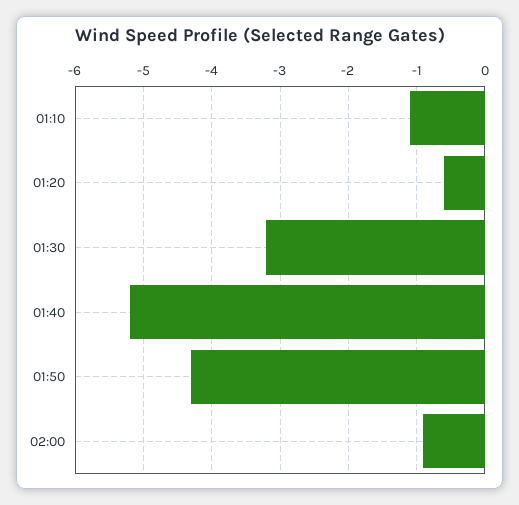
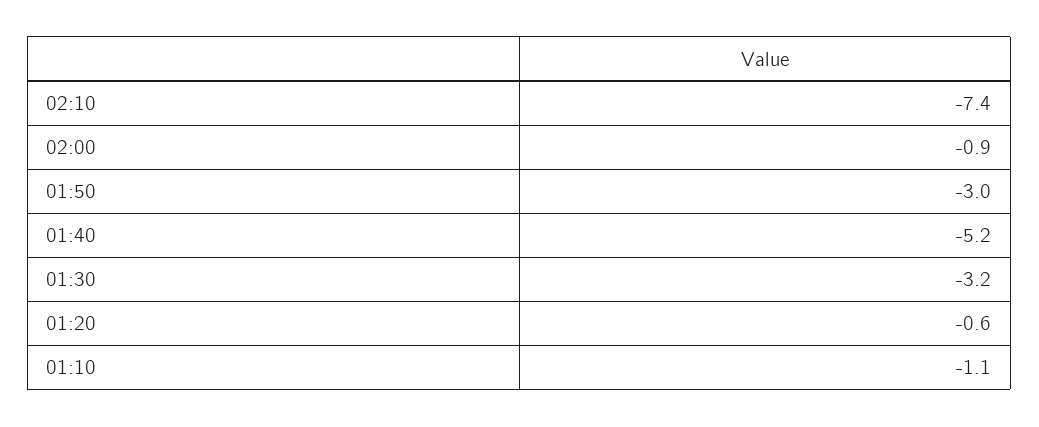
01:50: -4.3 -> -3
02:10: none -> -7.4

